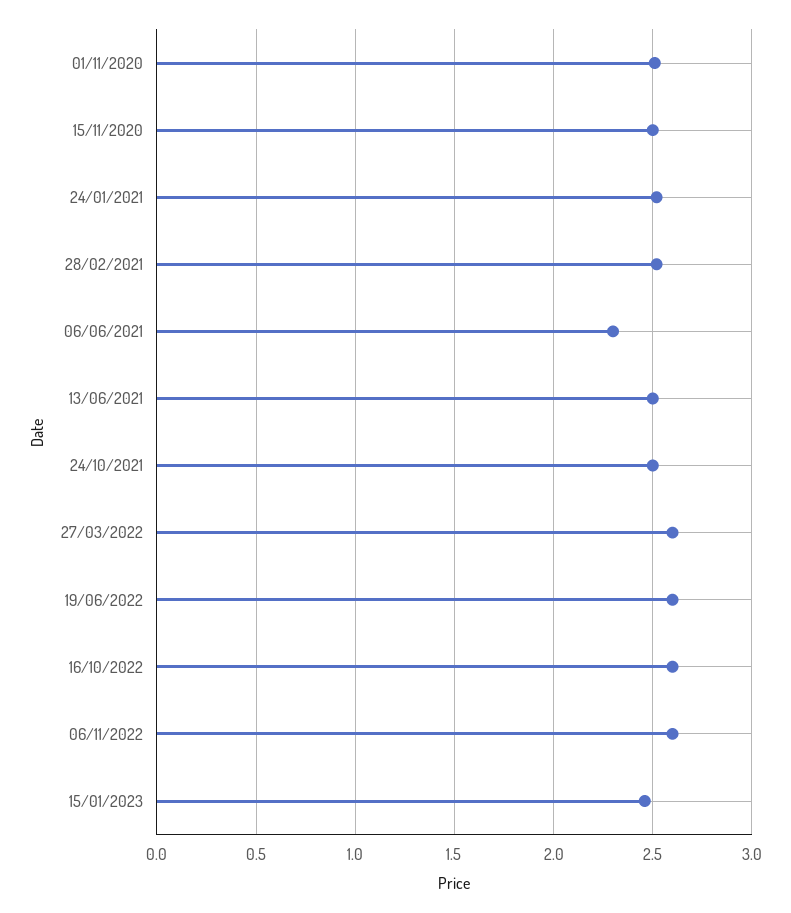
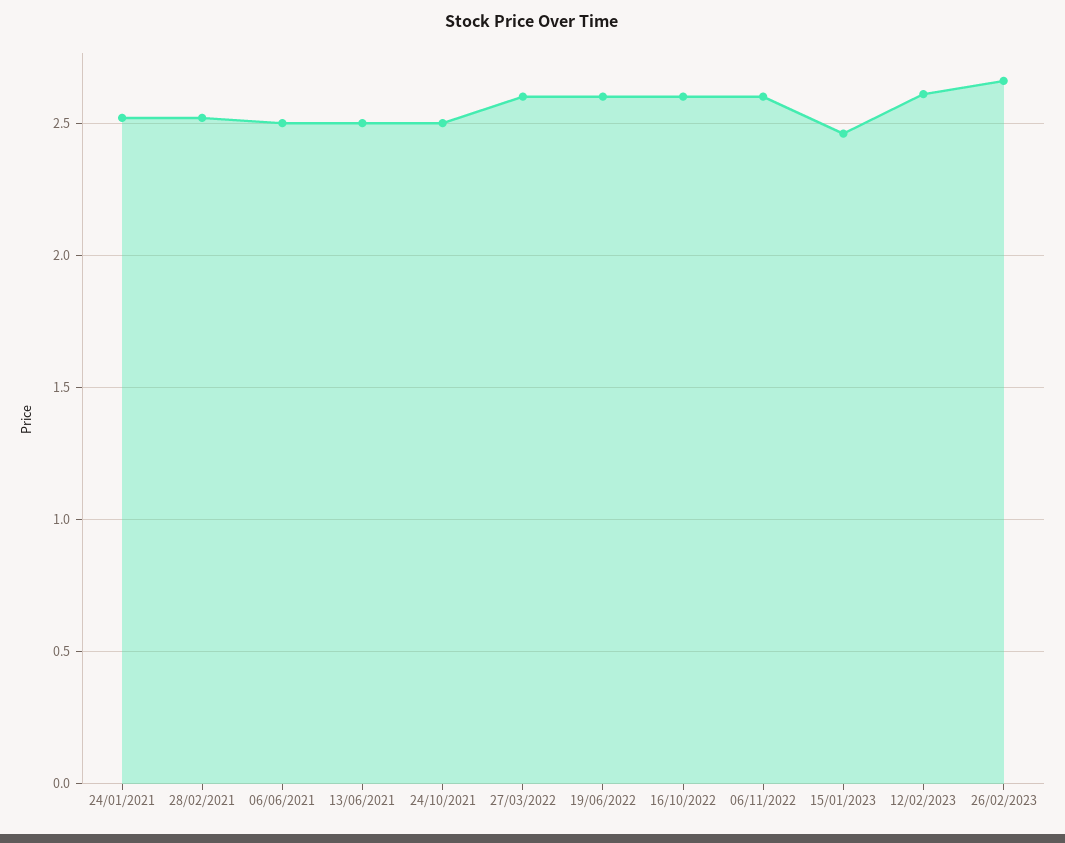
01/11/2020: 2.5 -> none
15/11/2020: 2.5 -> none
06/06/2021: 2.3 -> 2.5
12/02/2023: none -> 2.6
26/02/2023: none -> 2.65

